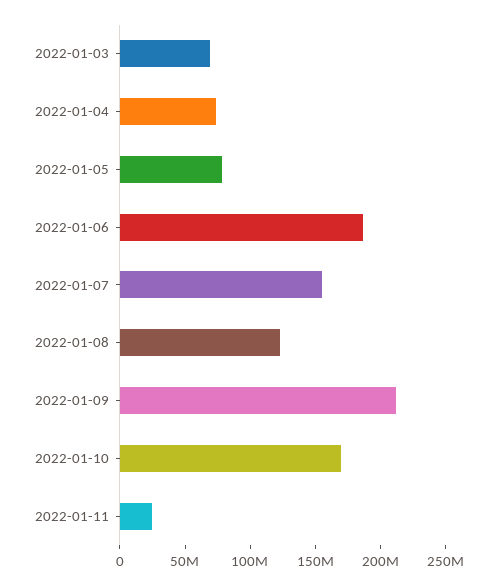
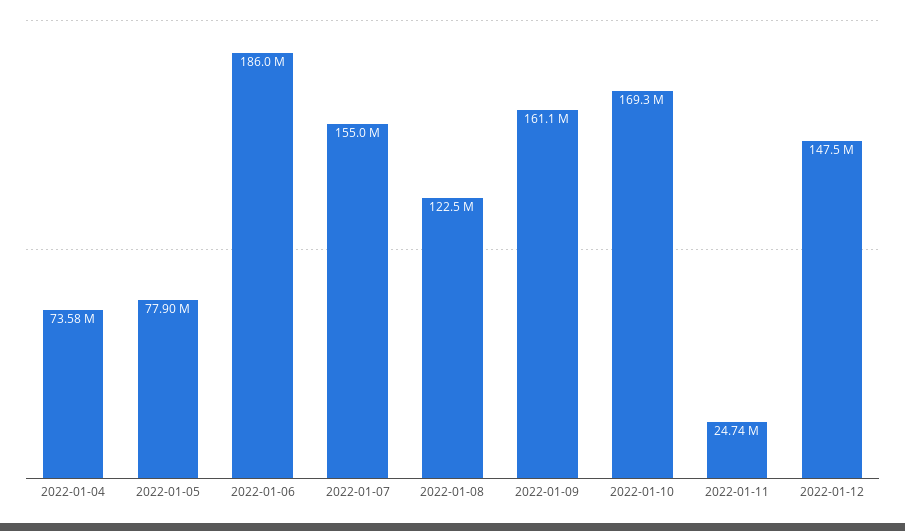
2022-01-03: 70000000 -> none
2022-01-09: 210000000 -> 161100000
2022-01-12: none -> 147500000

